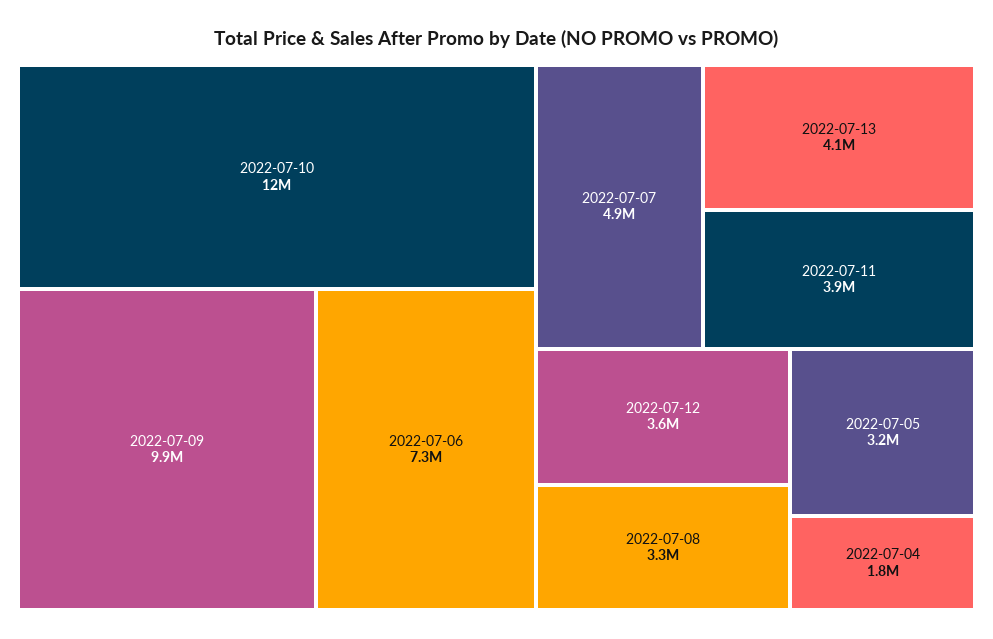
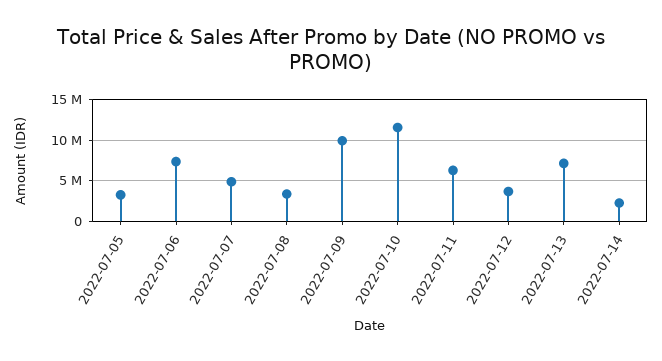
2022-07-13: 4100000 -> 7000000
2022-07-11: 3900000 -> 6000000
2022-07-04: 1800000 -> none
2022-07-14: none -> 2000000

